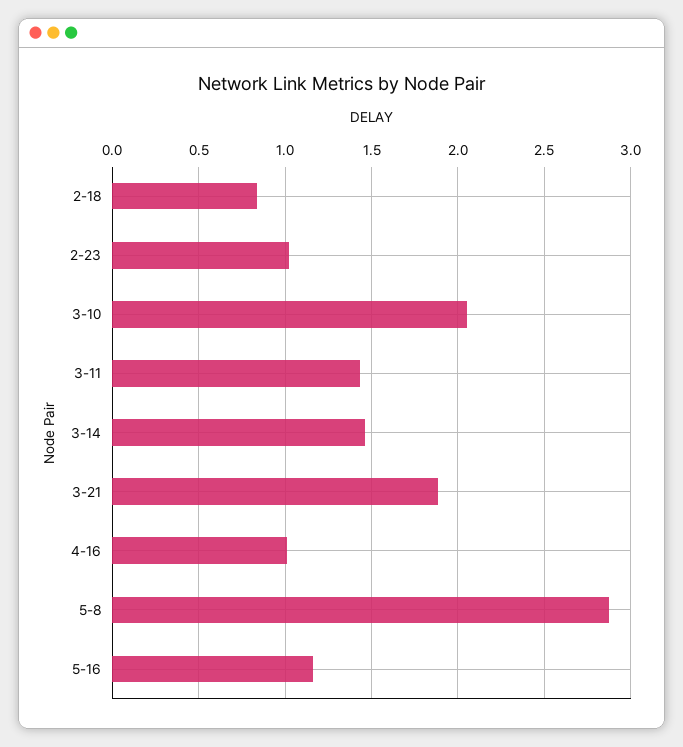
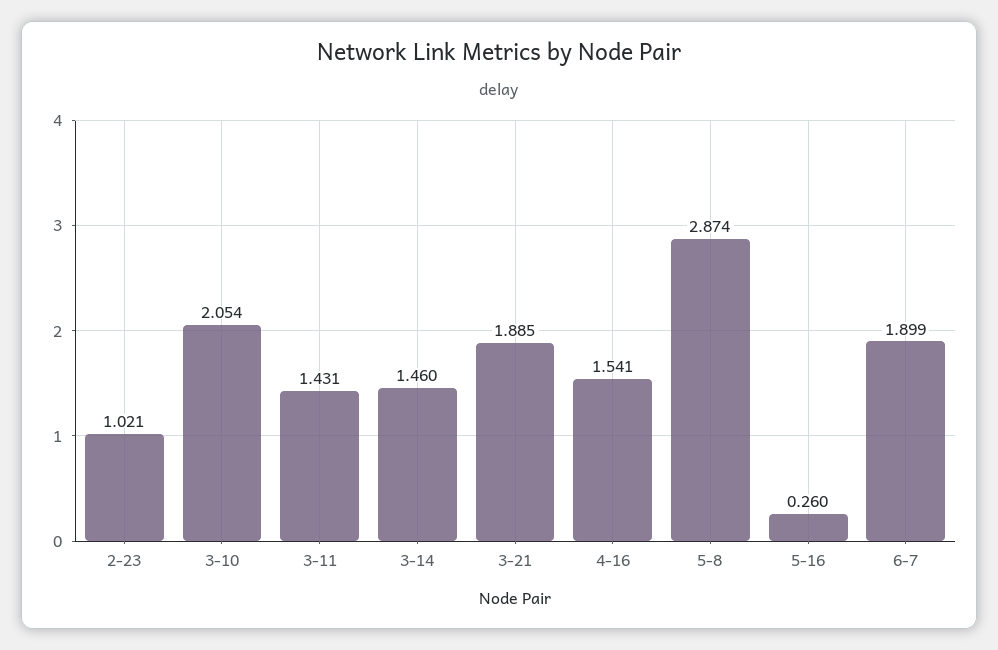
2-18: 0.85 -> none
4-16: 1 -> 1.541
5-16: 1.15 -> 0.26
6-7: none -> 1.899

